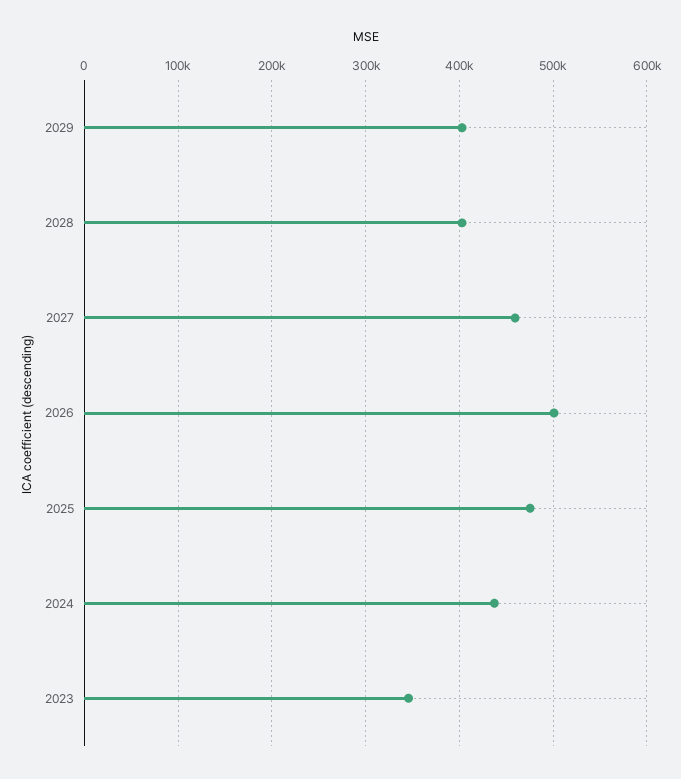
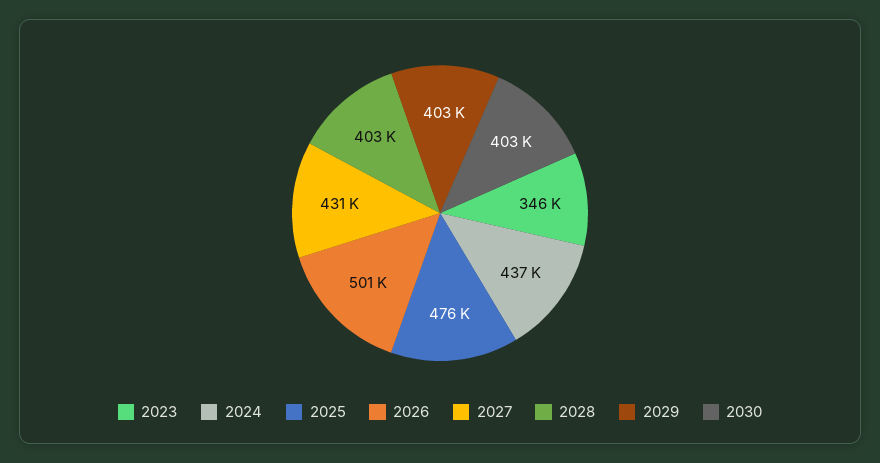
2027: 460000 -> 431000
2030: none -> 403000

